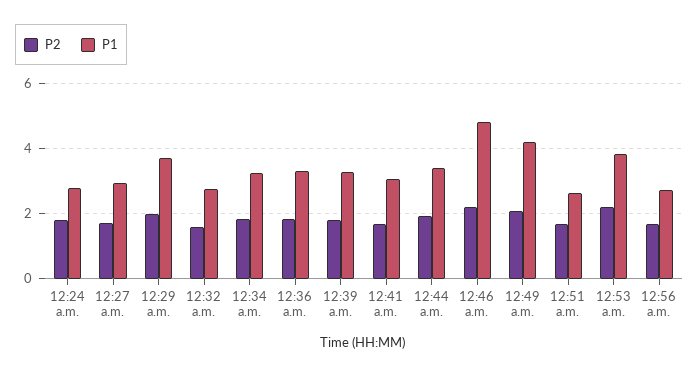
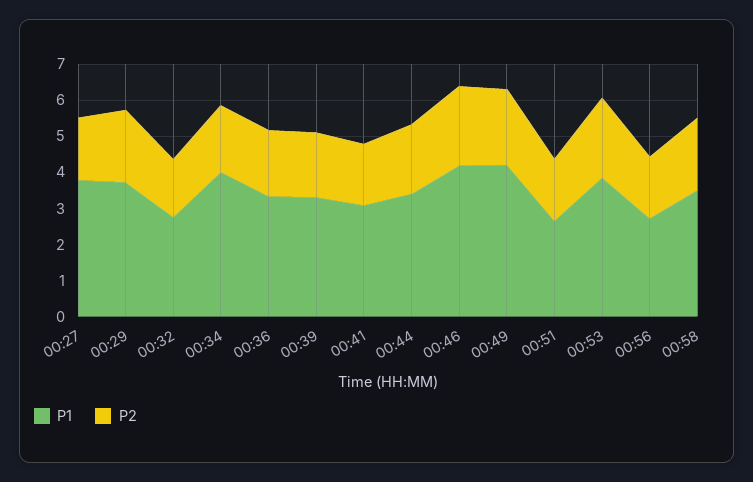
P2, 12:24 a.m.: 1.8 -> none
P1, 12:24 a.m.: 2.8 -> none
P1, 12:27 a.m.: 3 -> 3.75
P1, 12:34 a.m.: 3.2 -> 4
P1, 12:46 a.m.: 4.8 -> 4.25
P1, 00:58: none -> 3.5
P2, 00:58: none -> 2

